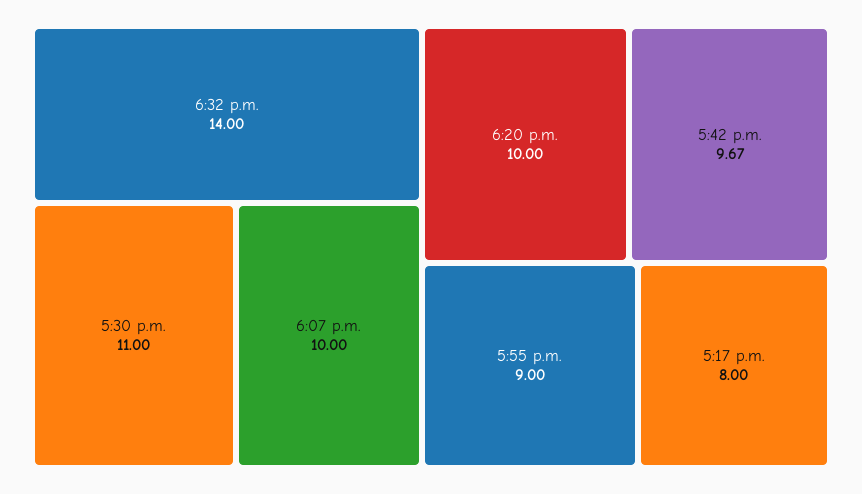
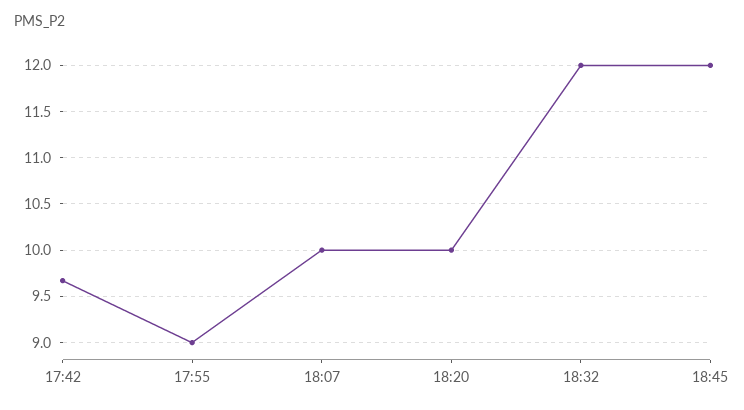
6:32 p.m.: 14 -> 12
5:30 p.m.: 11 -> none
5:17 p.m.: 8 -> none
18:45: none -> 12

